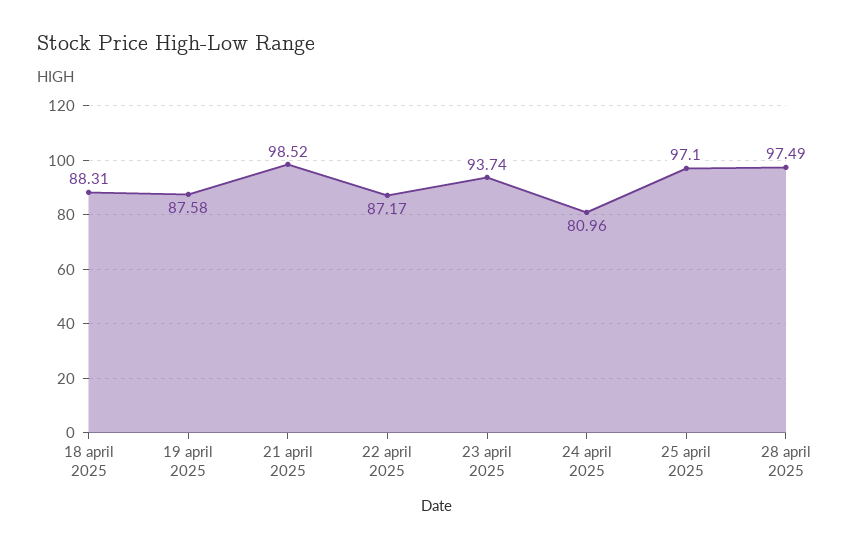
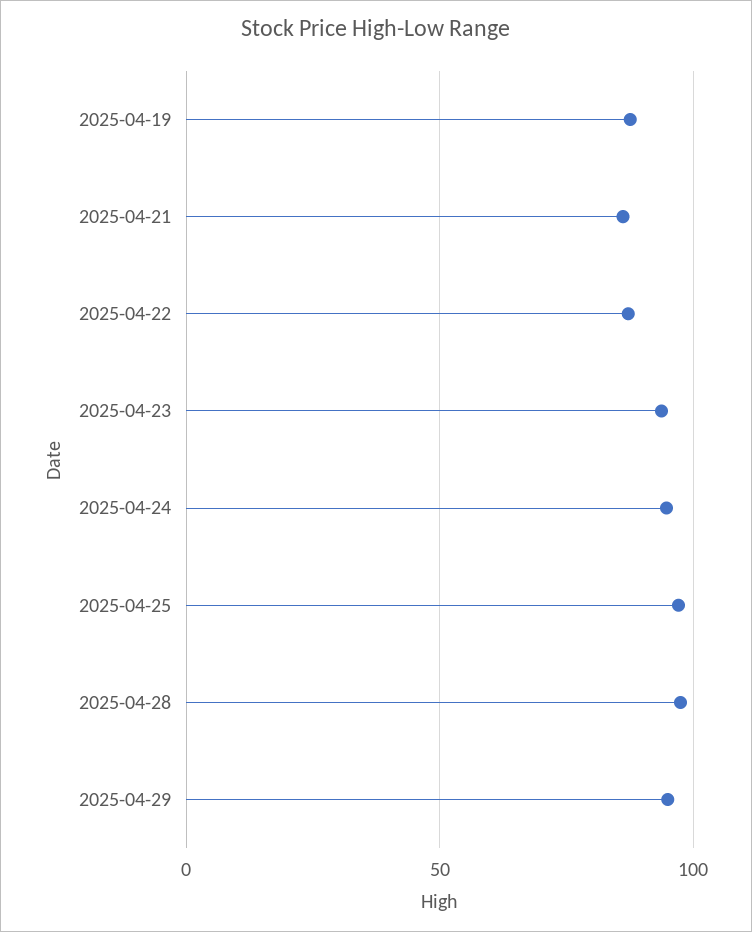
18 april 2025: 88.31 -> none
21 april 2025: 98.52 -> 85
24 april 2025: 80.96 -> 95
2025-04-29: none -> 95

